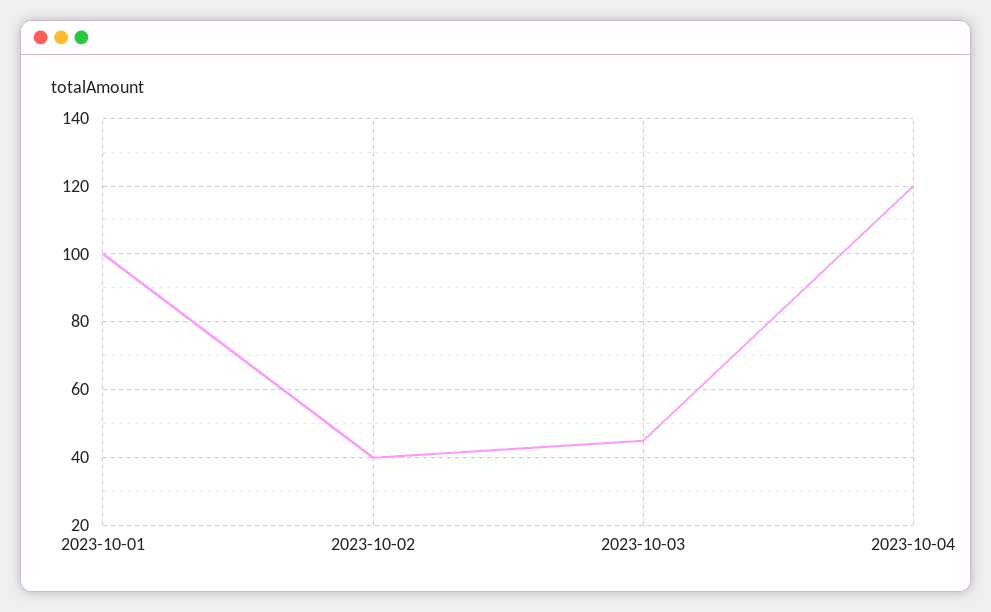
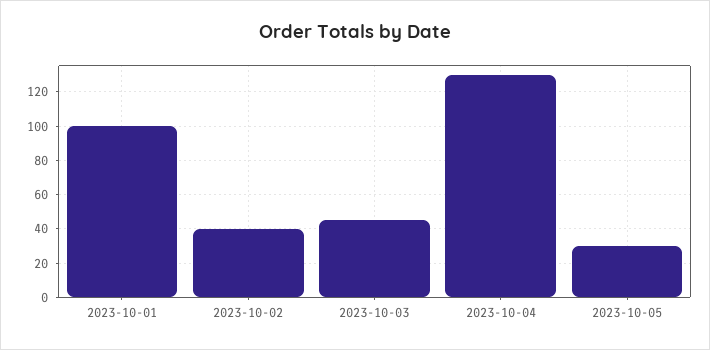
2023-10-04: 120 -> 130
2023-10-05: none -> 30

